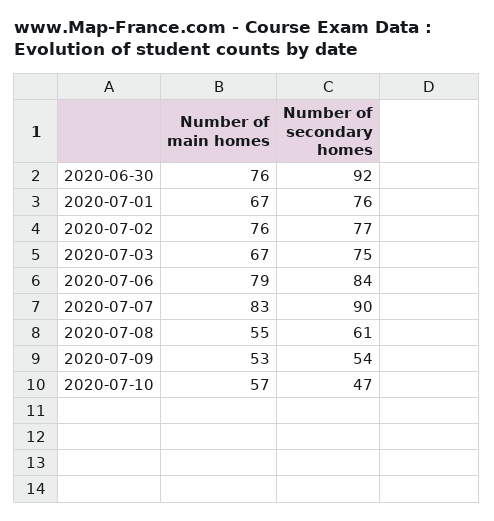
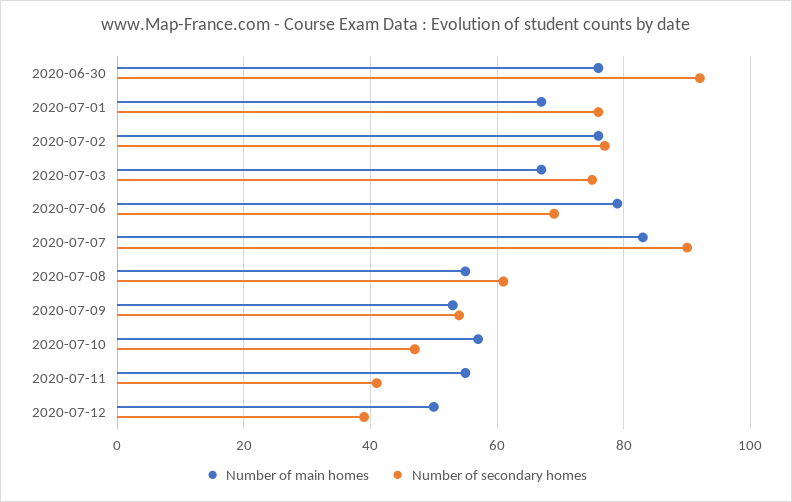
Number of secondary homes, 2020-07-06: 84 -> 70
Number of main homes, 2020-07-11: none -> 55
Number of secondary homes, 2020-07-11: none -> 40
Number of main homes, 2020-07-12: none -> 50
Number of secondary homes, 2020-07-12: none -> 40

